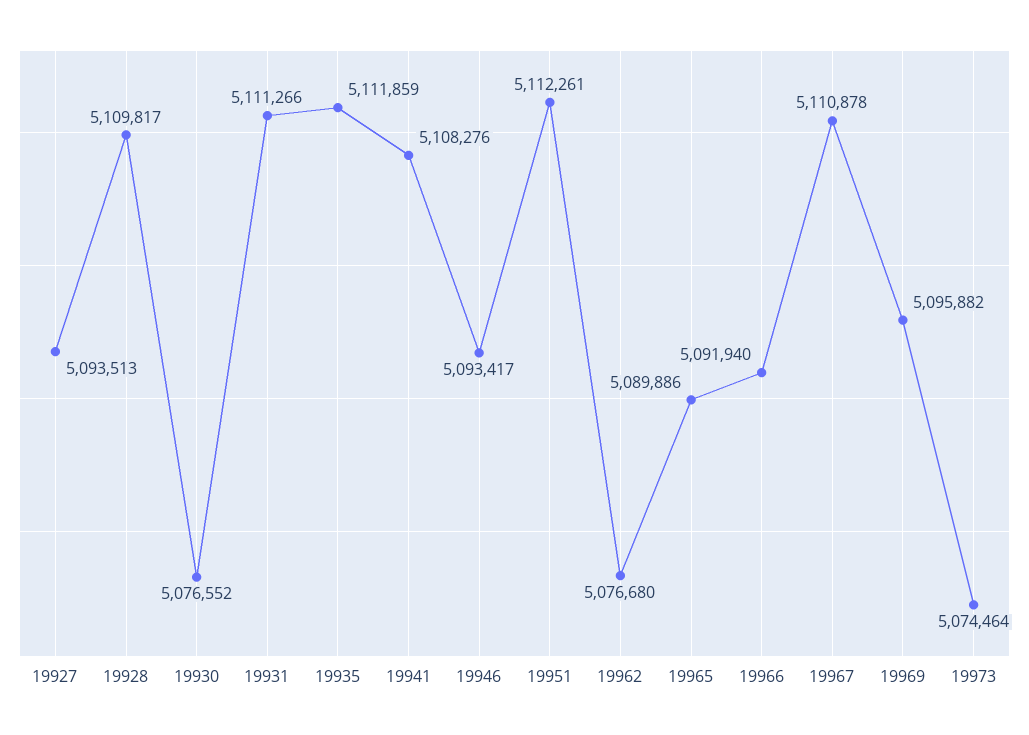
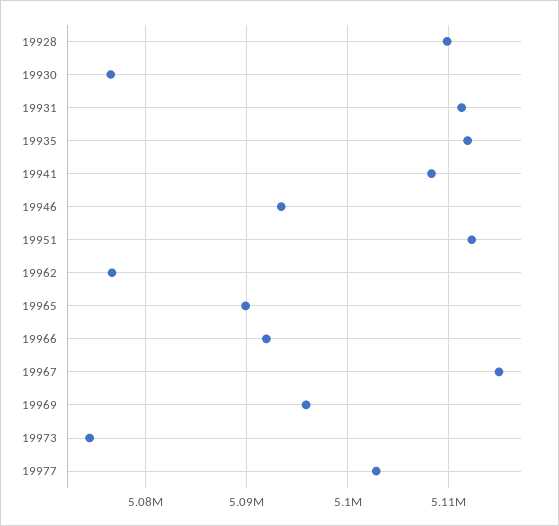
19927: 5093513 -> none
19967: 5110878 -> 5115000
19977: none -> 5103000

